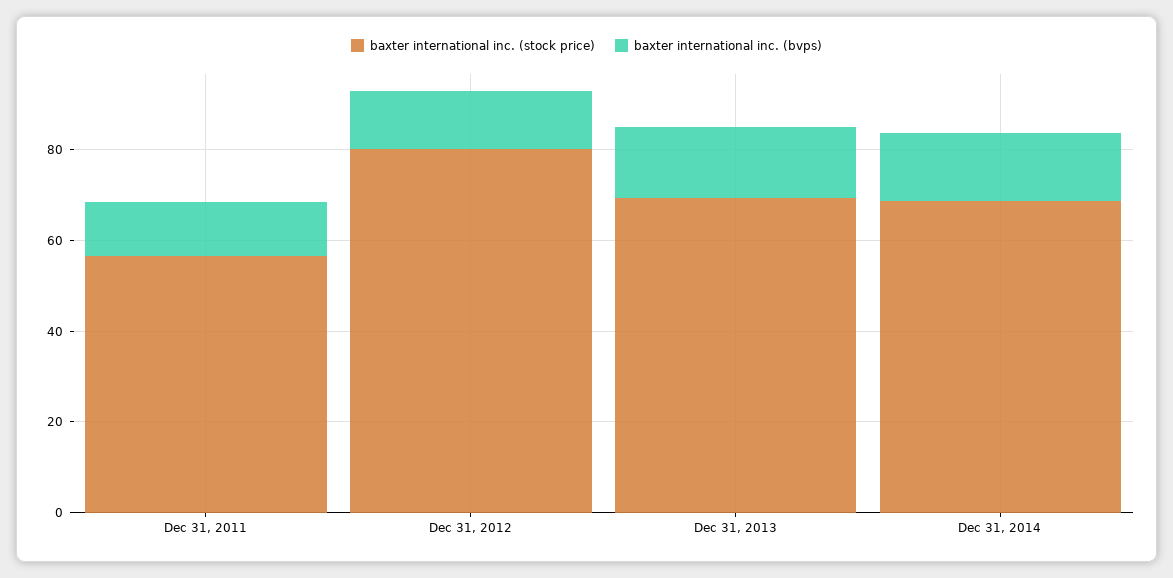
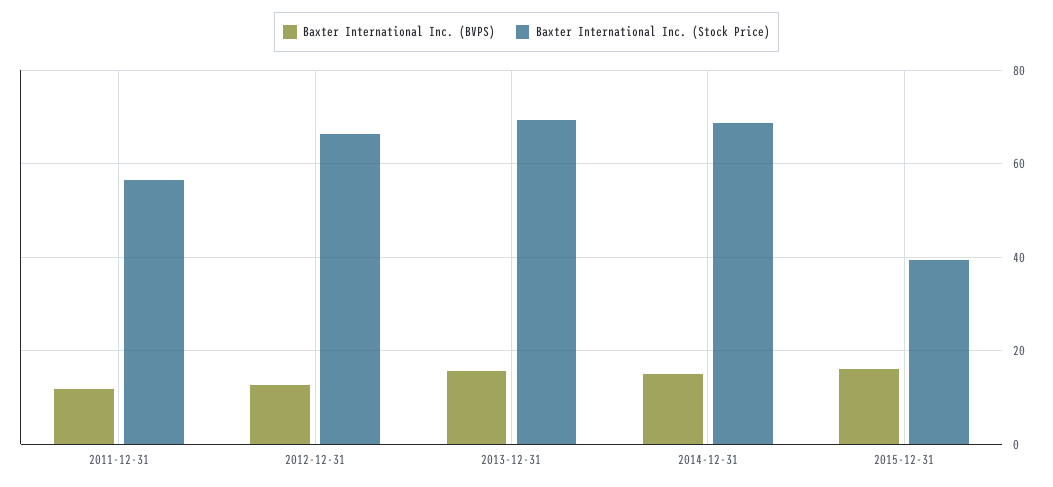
baxter international inc. (stock price), Dec 31, 2012: 80 -> 66
baxter international inc. (bvps), 2015-12-31: none -> 16
baxter international inc. (stock price), 2015-12-31: none -> 40

